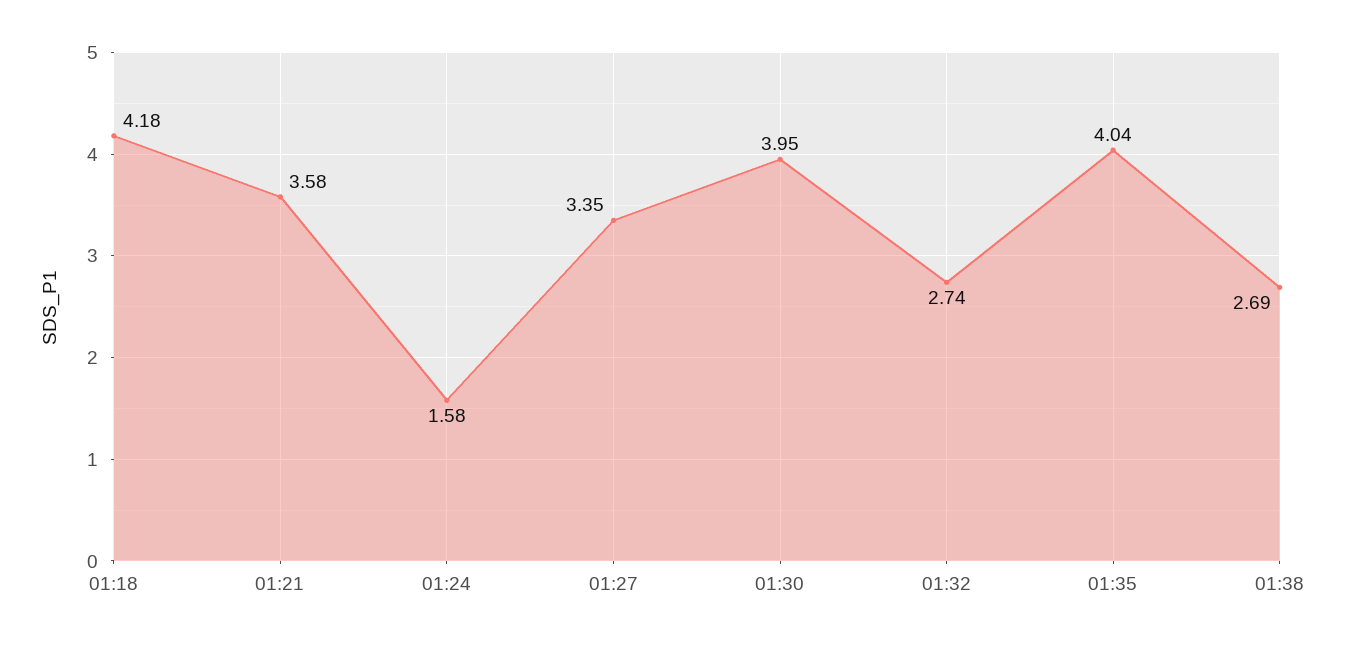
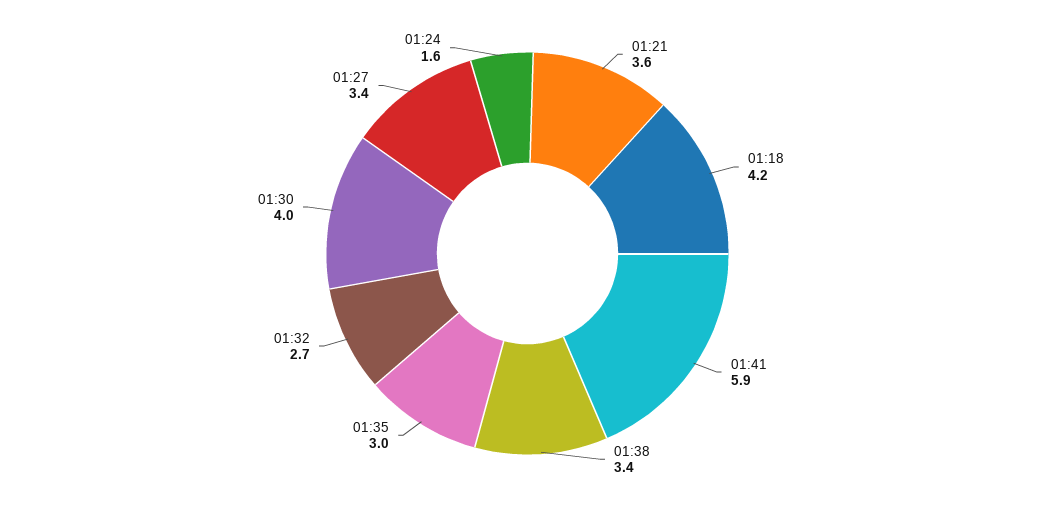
01:35: 4.04 -> 3
01:38: 2.69 -> 3.4
01:41: none -> 5.9

